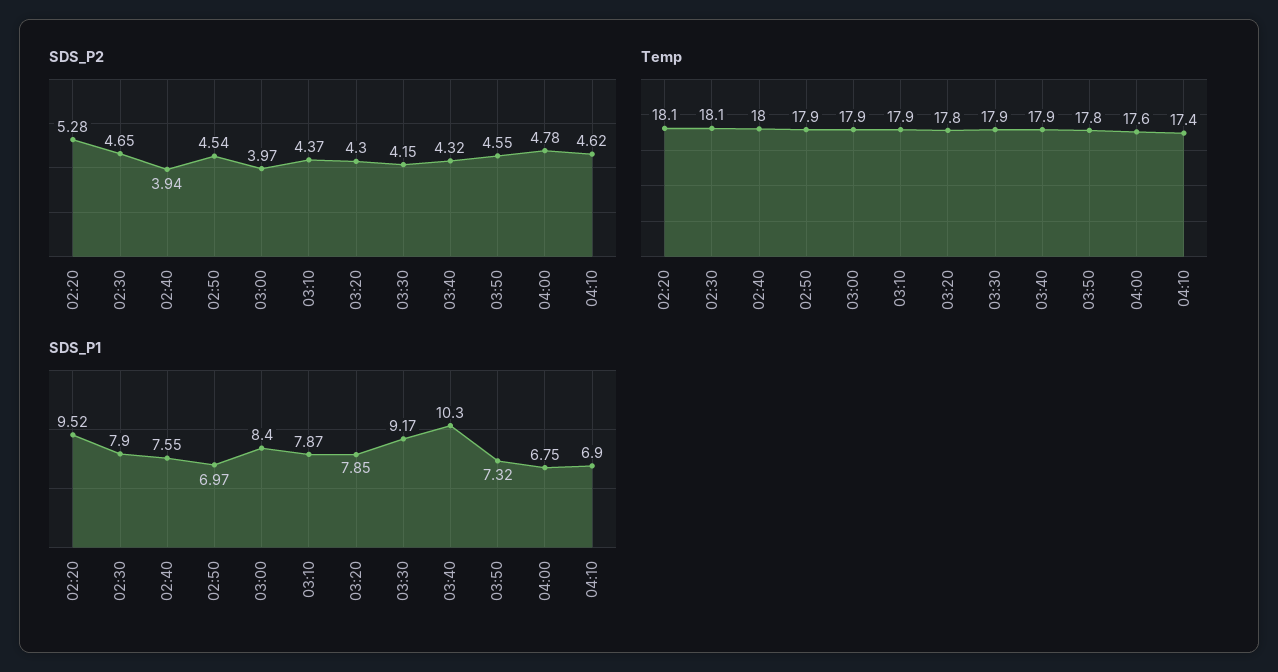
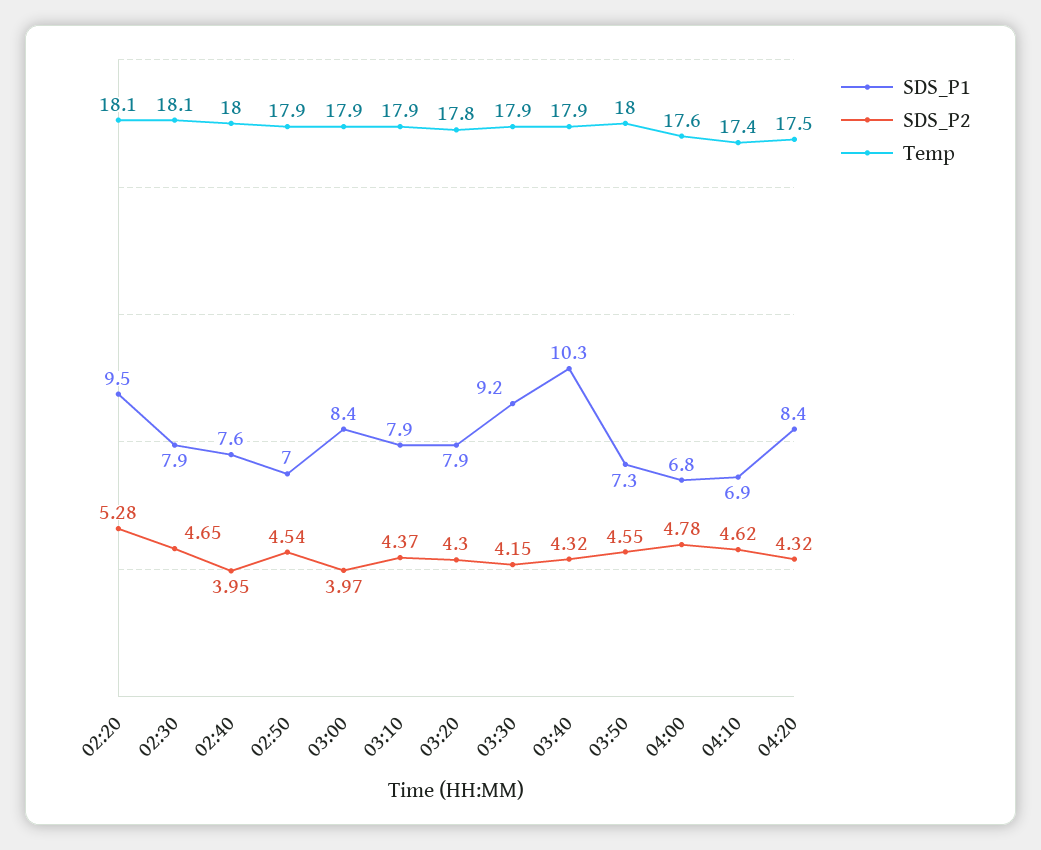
SDS_P2, 02:40: 3.94 -> 3.95
Temp, 03:50: 17.8 -> 18
SDS_P1, 04:20: none -> 8.4
SDS_P2, 04:20: none -> 4.32
Temp, 04:20: none -> 17.5

